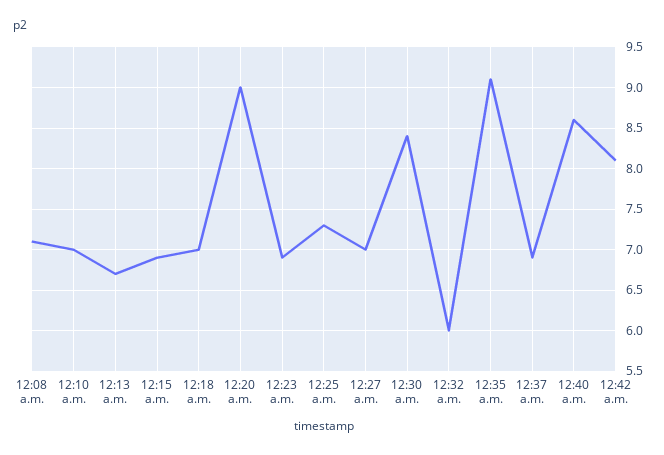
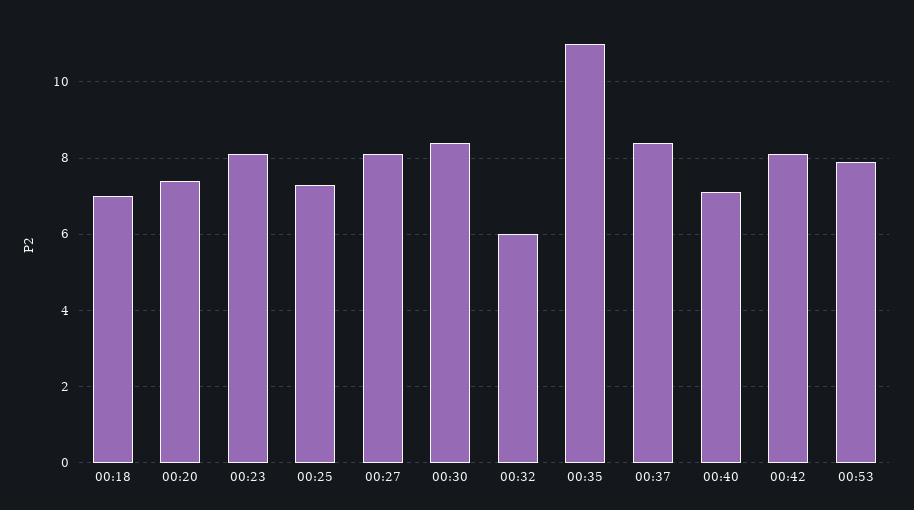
12:08 a.m.: 7.1 -> none
12:10 a.m.: 7 -> none
12:13 a.m.: 6.7 -> none
12:15 a.m.: 6.9 -> none
12:20 a.m.: 9 -> 7.5
12:23 a.m.: 6.9 -> 8
12:27 a.m.: 7 -> 8
12:35 a.m.: 9.1 -> 11
12:37 a.m.: 6.9 -> 8.5
12:40 a.m.: 8.6 -> 7
00:53: none -> 8

